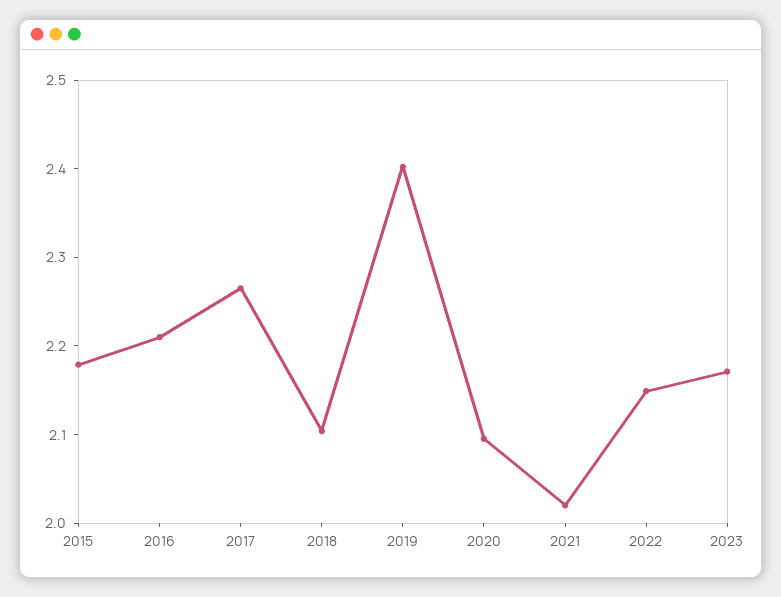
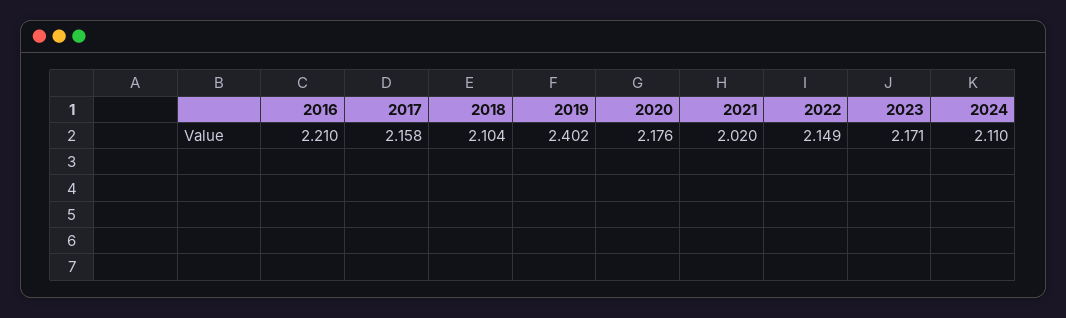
2015: 2.18 -> none
2017: 2.26 -> 2.158
2020: 2.1 -> 2.176
2024: none -> 2.11

